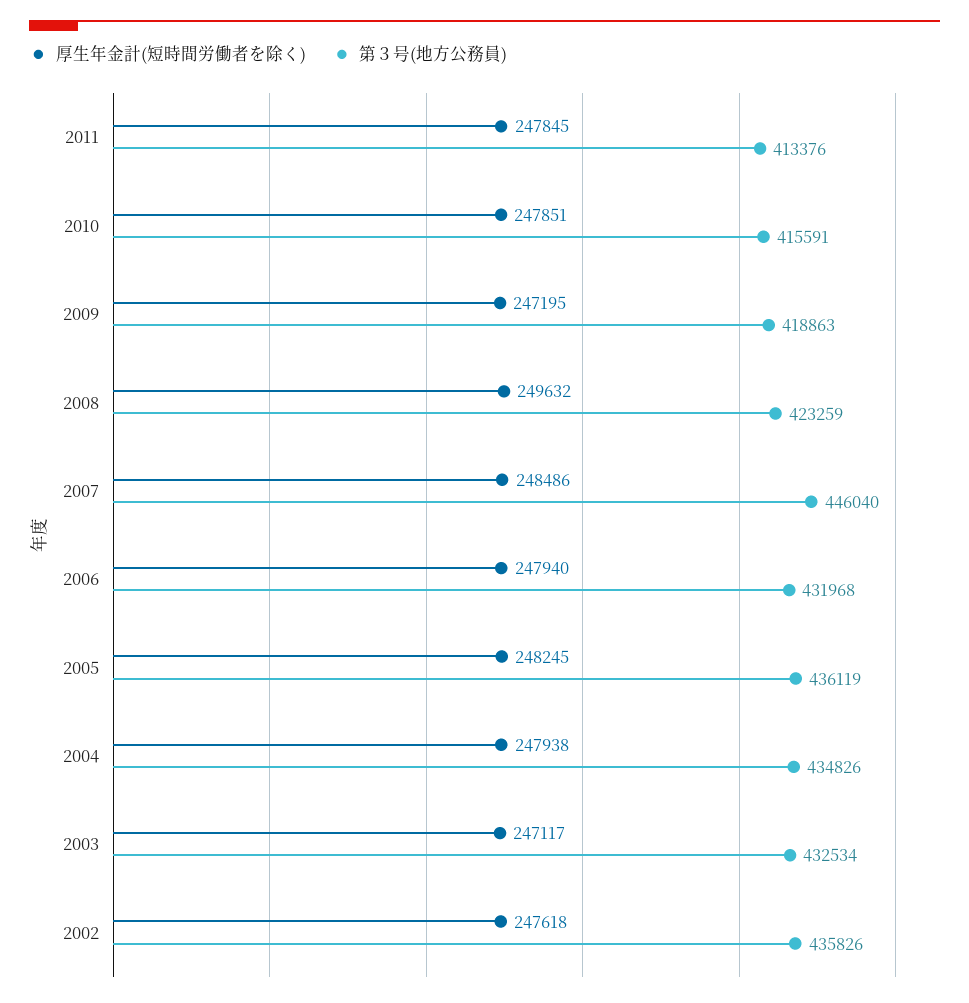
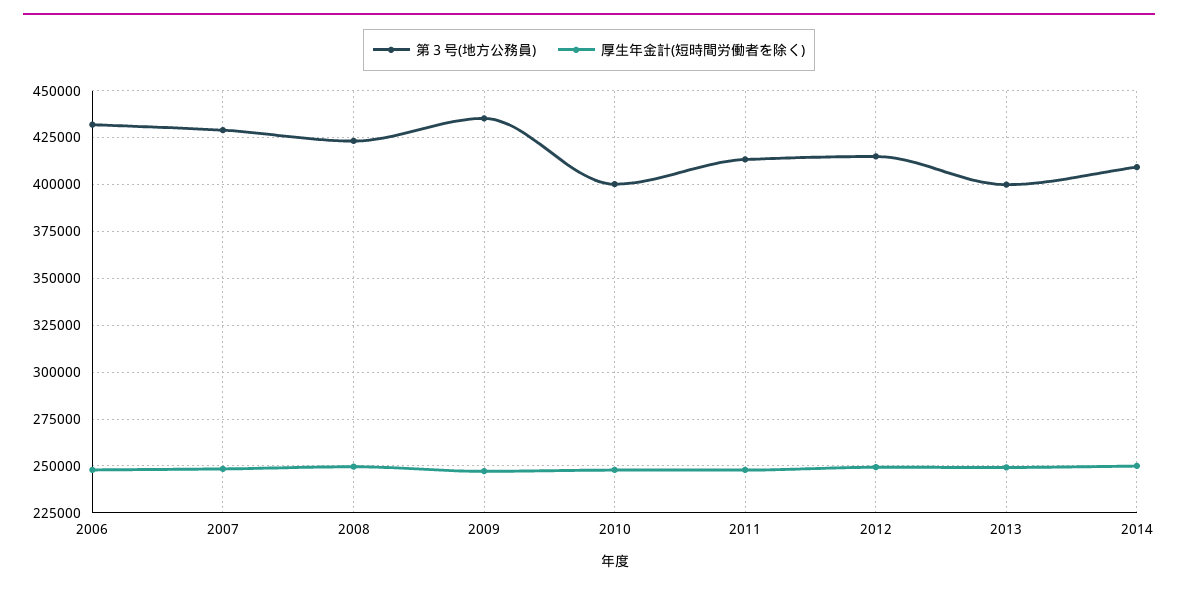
第３号(地方公務員), 2010: 415591 -> 400000
第３号(地方公務員), 2009: 418863 -> 435000
第３号(地方公務員), 2007: 446040 -> 430000
厚生年金計(短時間労働者を除く), 2005: 248245 -> none
第３号(地方公務員), 2005: 436119 -> none
厚生年金計(短時間労働者を除く), 2004: 247938 -> none
第３号(地方公務員), 2004: 434826 -> none
厚生年金計(短時間労働者を除く), 2003: 247117 -> none
第３号(地方公務員), 2003: 432534 -> none
厚生年金計(短時間労働者を除く), 2002: 247618 -> none
第３号(地方公務員), 2002: 435826 -> none
第３号(地方公務員), 2012: none -> 415000
厚生年金計(短時間労働者を除く), 2012: none -> 250000
第３号(地方公務員), 2013: none -> 400000
厚生年金計(短時間労働者を除く), 2013: none -> 250000
第３号(地方公務員), 2014: none -> 410000
厚生年金計(短時間労働者を除く), 2014: none -> 250000

